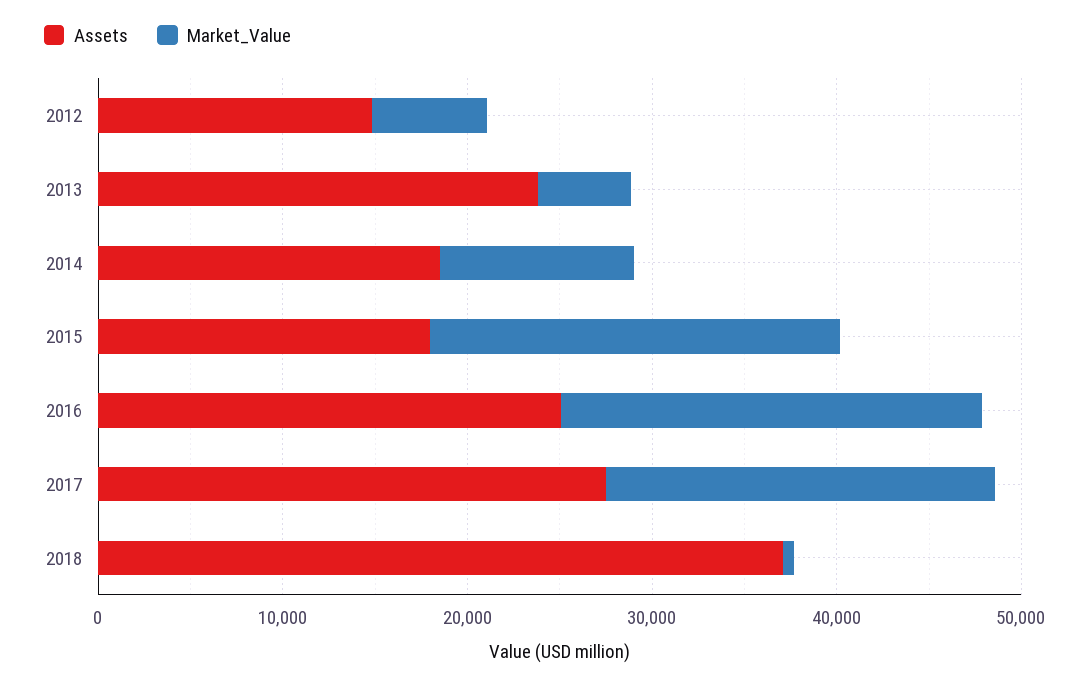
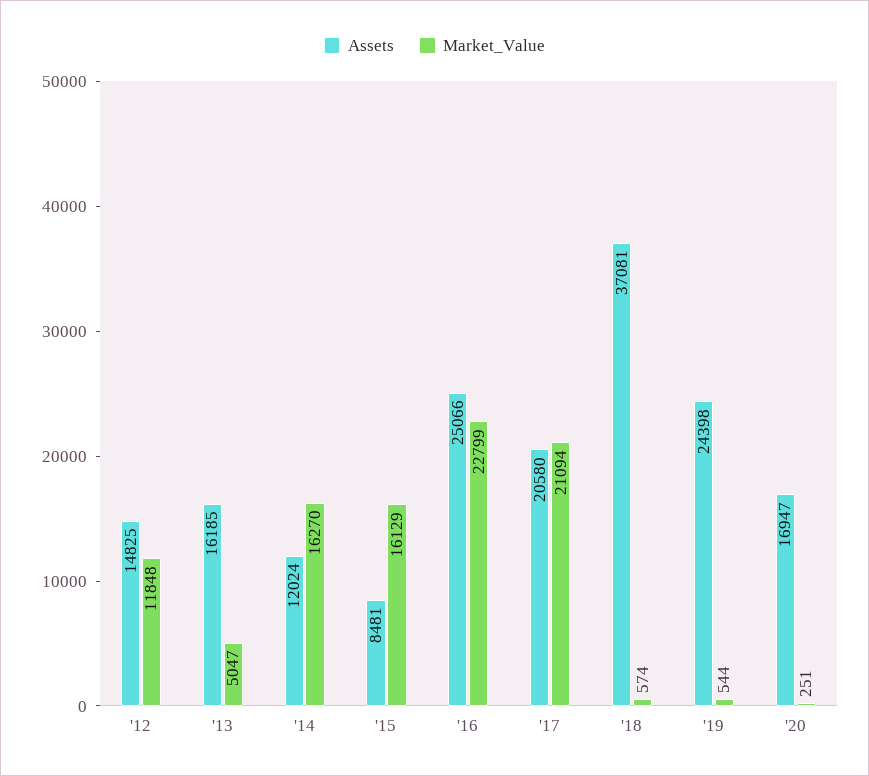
Market_Value, 2012: 6000 -> 11848
Assets, 2013: 24000 -> 16185
Assets, 2014: 18000 -> 12024
Market_Value, 2014: 10000 -> 16270
Assets, 2015: 18000 -> 8481
Market_Value, 2015: 22000 -> 16129
Assets, 2017: 28000 -> 20580
Assets, '19: none -> 24398
Market_Value, '19: none -> 544
Assets, '20: none -> 16947
Market_Value, '20: none -> 251

